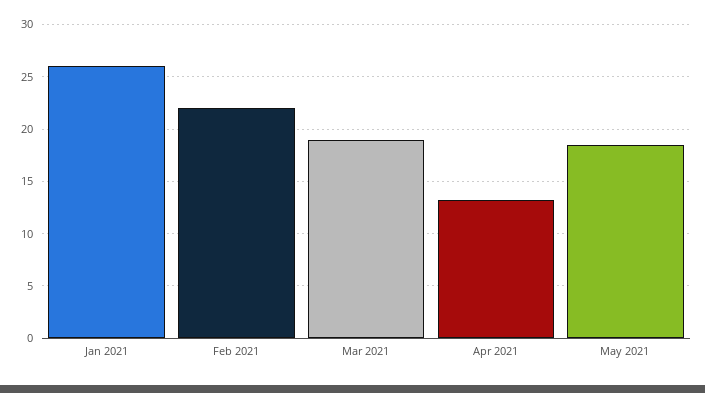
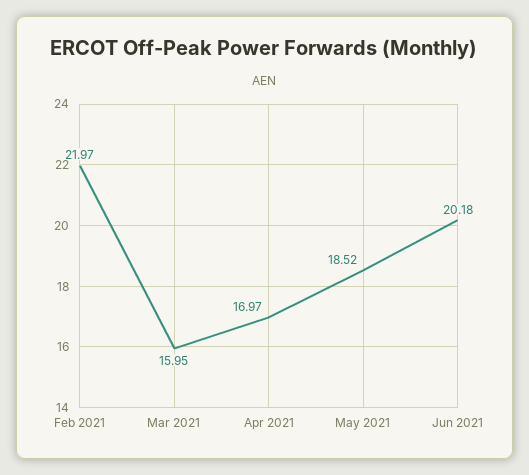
Jan 2021: 26 -> none
Mar 2021: 19 -> 15.95
Apr 2021: 13 -> 16.97
Jun 2021: none -> 20.18

